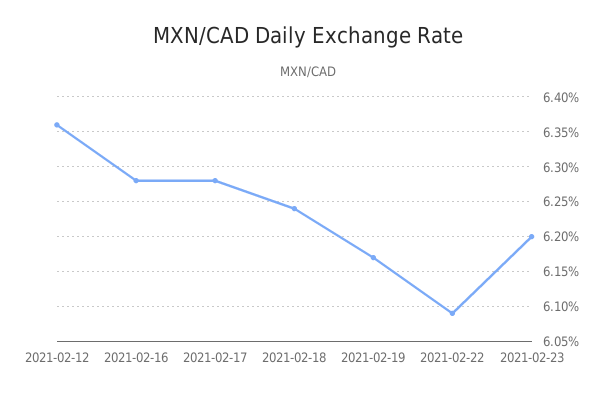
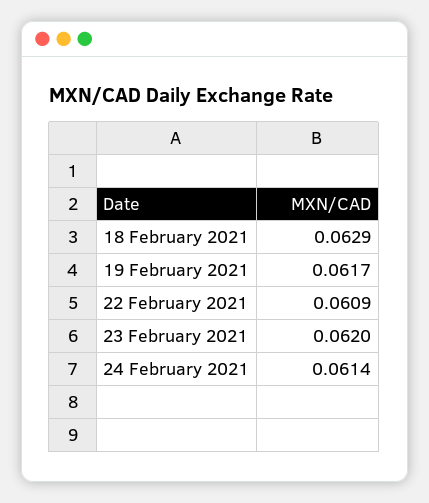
2021-02-12: 0.0636 -> none
2021-02-16: 0.0628 -> none
2021-02-17: 0.0628 -> none
2021-02-18: 0.0624 -> 0.0629
24 February 2021: none -> 0.0614

